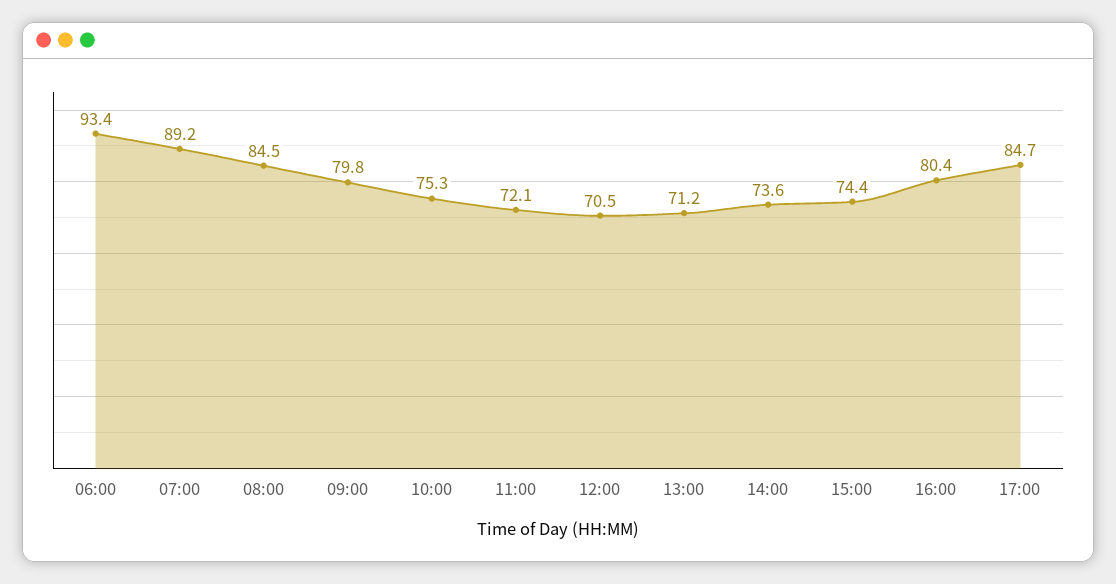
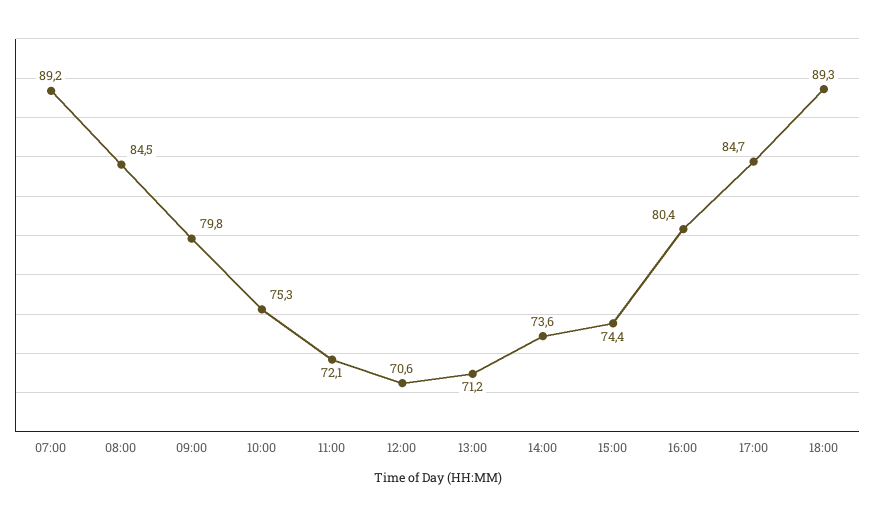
06:00: 93.4 -> none
12:00: 70.5 -> 70.6
18:00: none -> 89.3

